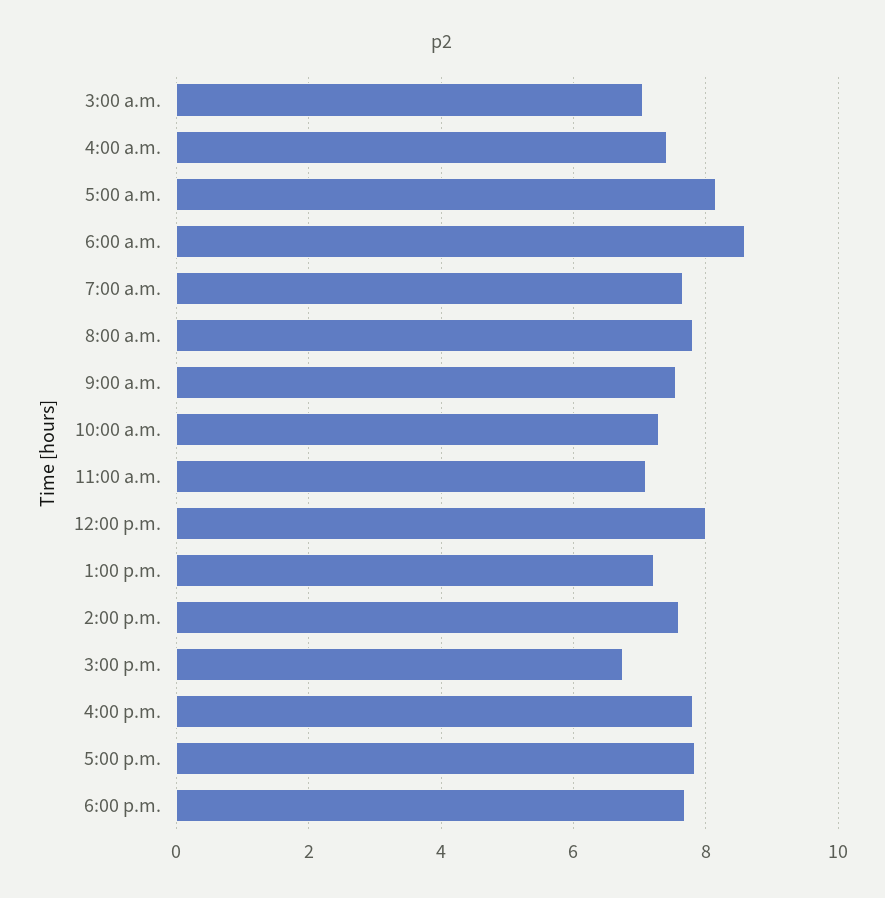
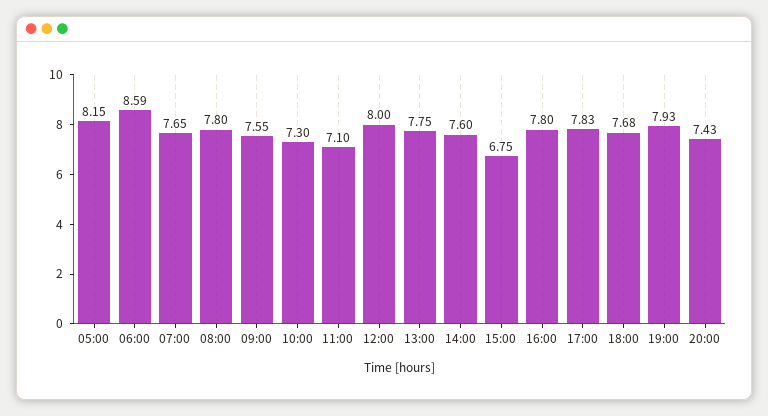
3:00 a.m.: 7 -> none
4:00 a.m.: 7.4 -> none
1:00 p.m.: 7.2 -> 7.75
19:00: none -> 7.93
20:00: none -> 7.43

